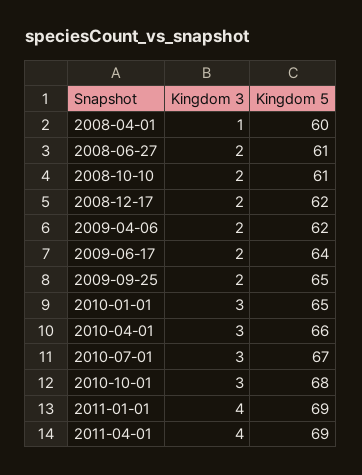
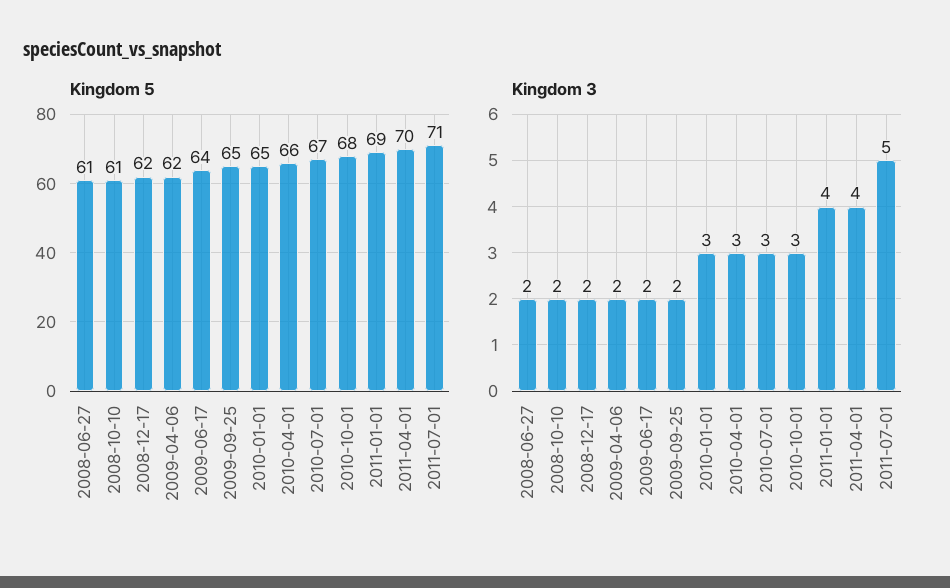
Kingdom 3, 2008-04-01: 1 -> none
Kingdom 5, 2008-04-01: 60 -> none
Kingdom 5, 2011-04-01: 69 -> 70
Kingdom 5, 2011-07-01: none -> 71
Kingdom 3, 2011-07-01: none -> 5

